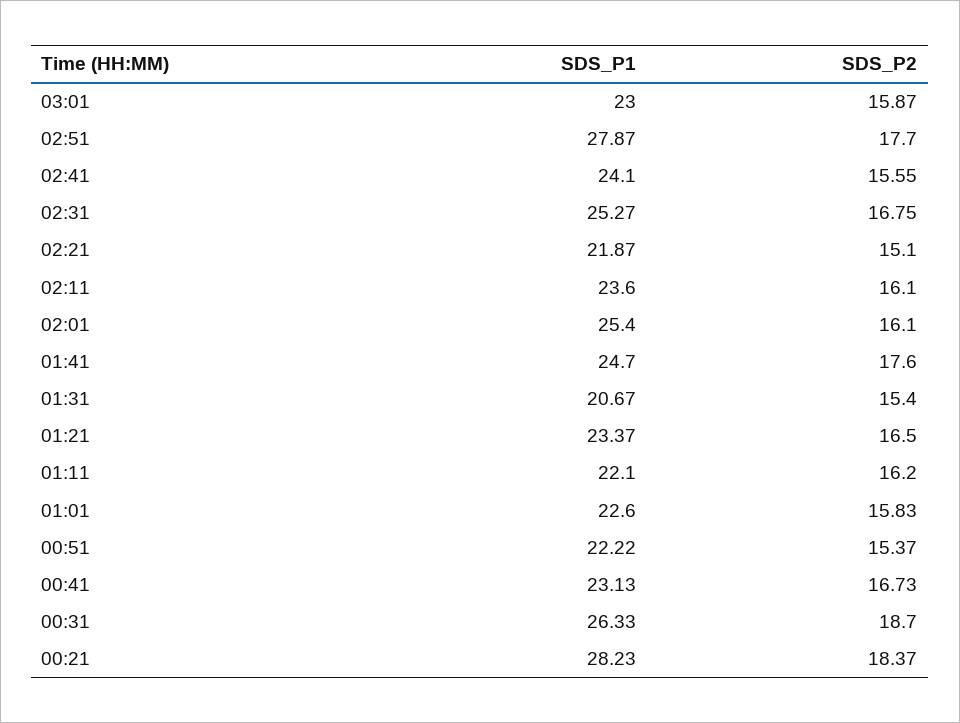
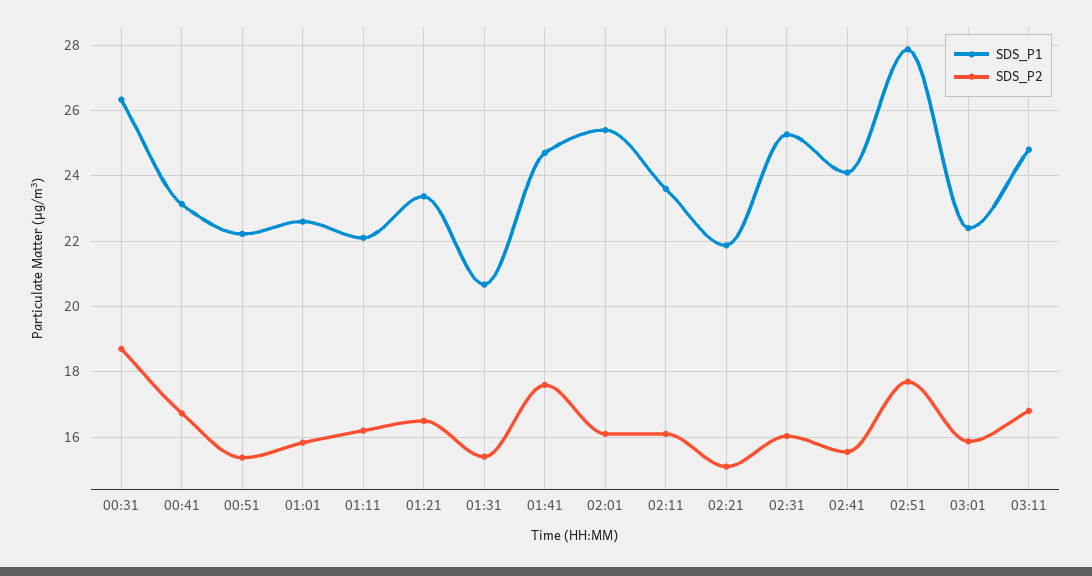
SDS_P1, 03:01: 23 -> 22.4
SDS_P2, 02:31: 16.75 -> 16
SDS_P1, 00:21: 28.23 -> none
SDS_P2, 00:21: 18.37 -> none
SDS_P1, 03:11: none -> 24.8
SDS_P2, 03:11: none -> 16.8

